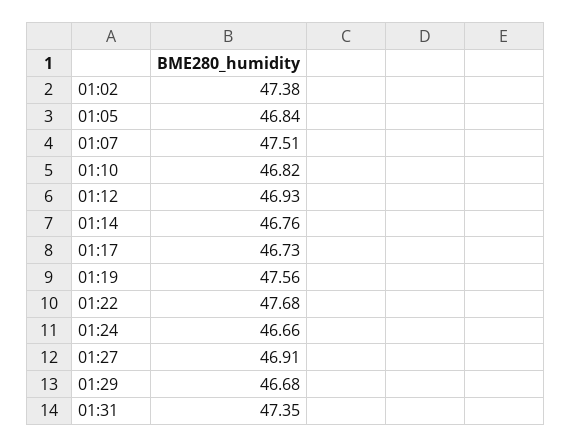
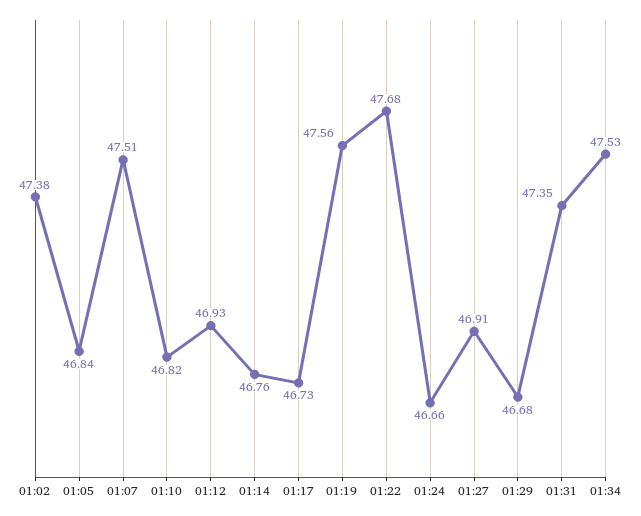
01:34: none -> 47.53

